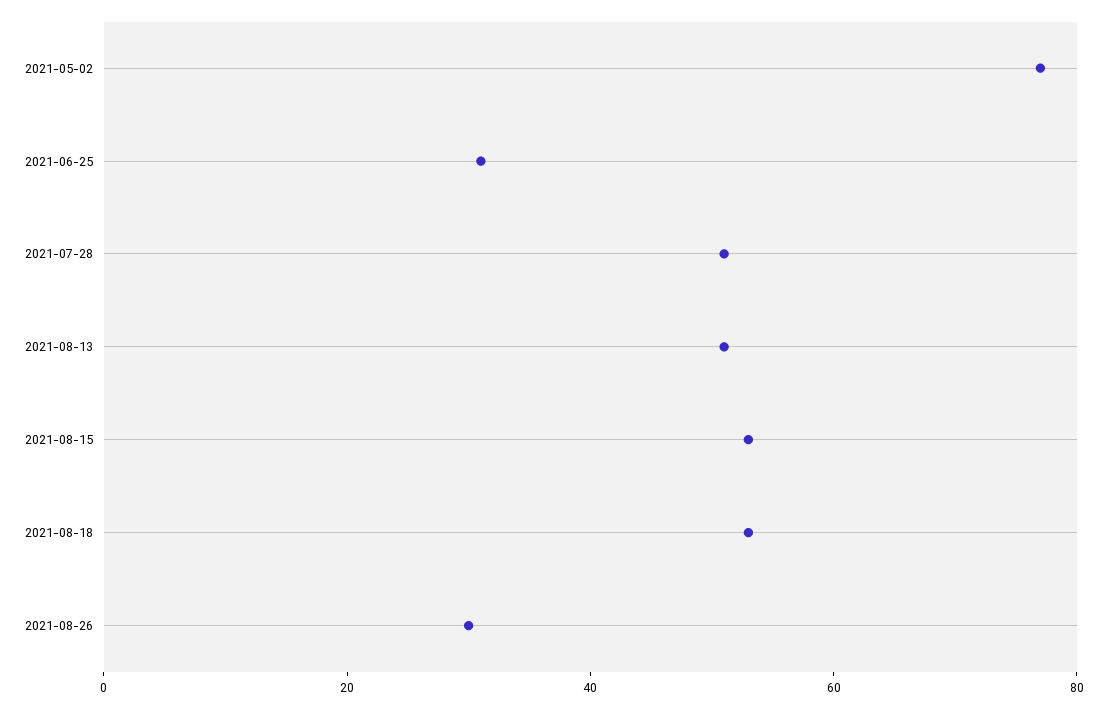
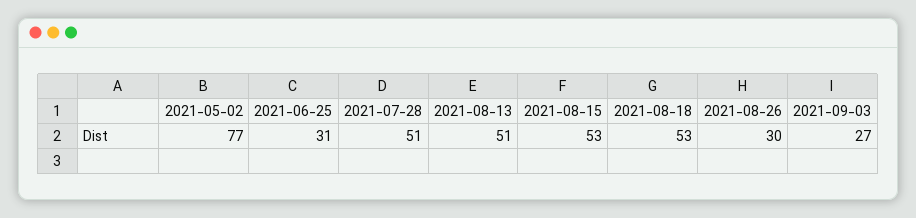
2021-09-03: none -> 27

